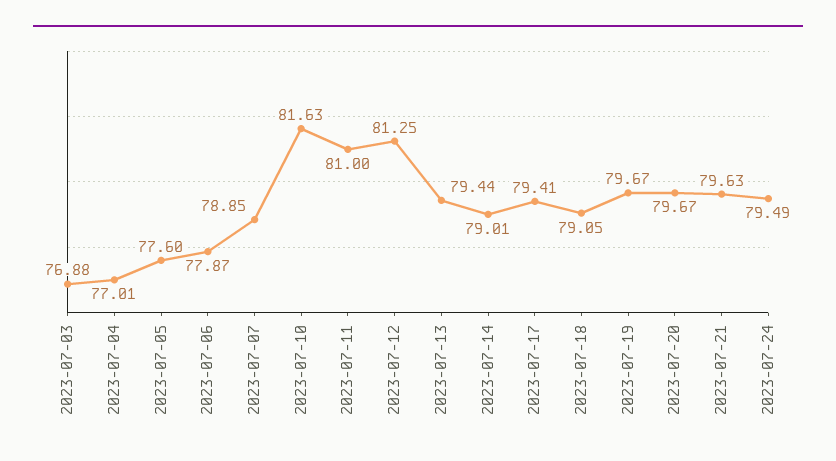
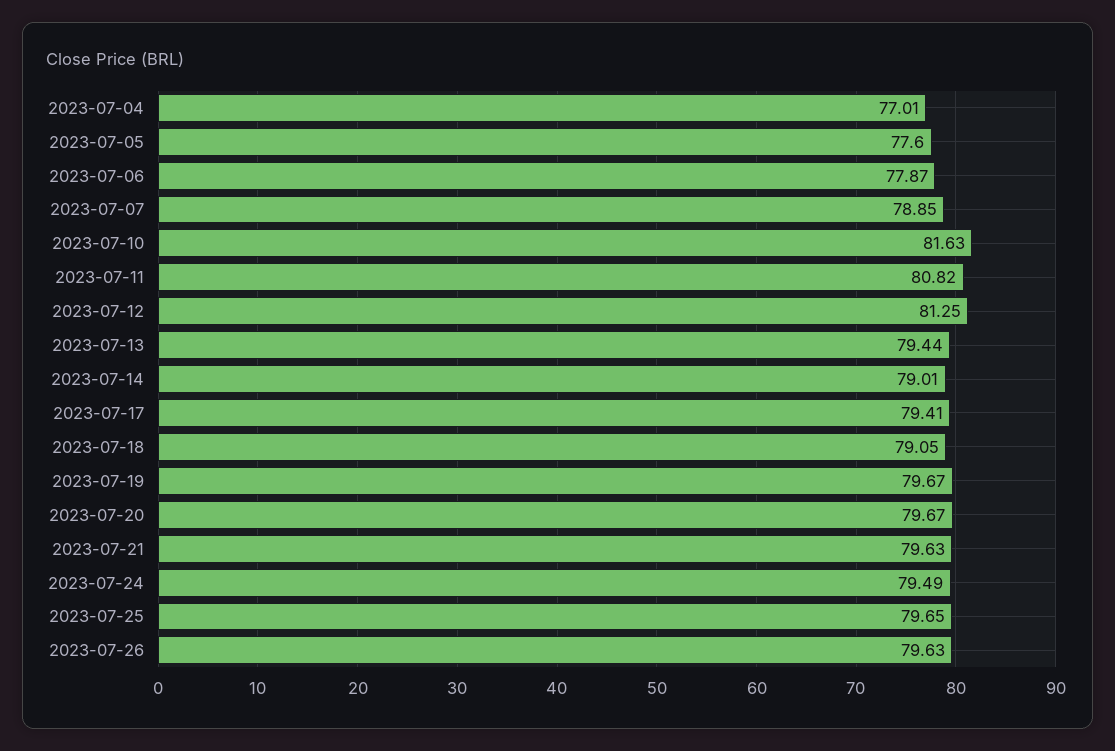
2023-07-03: 76.88 -> none
2023-07-11: 81 -> 80.82
2023-07-25: none -> 79.65
2023-07-26: none -> 79.63

